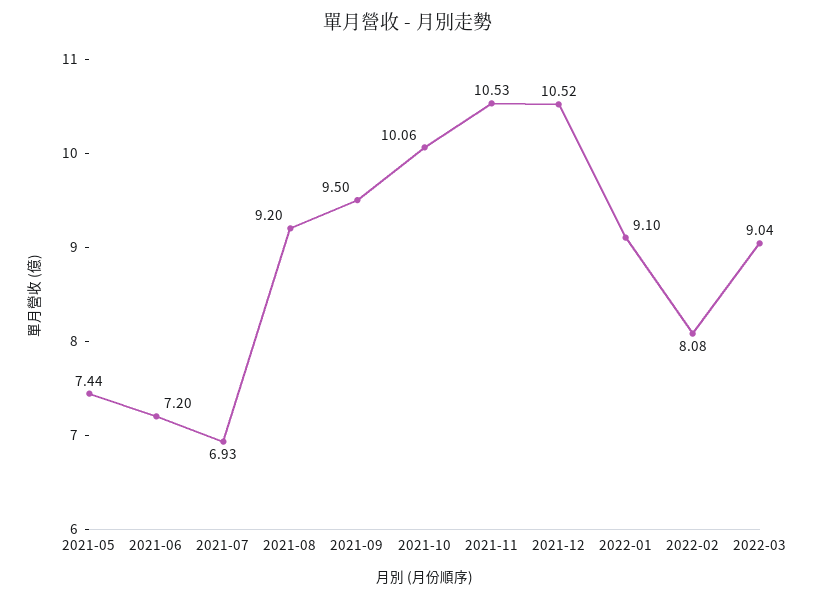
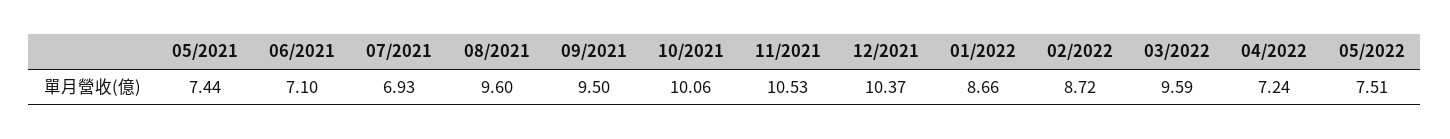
2021-06: 7.2 -> 7.1
2021-08: 9.2 -> 9.6
2021-12: 10.52 -> 10.37
2022-01: 9.1 -> 8.66
2022-02: 8.08 -> 8.72
2022-03: 9.04 -> 9.59
04/2022: none -> 7.24
05/2022: none -> 7.51

